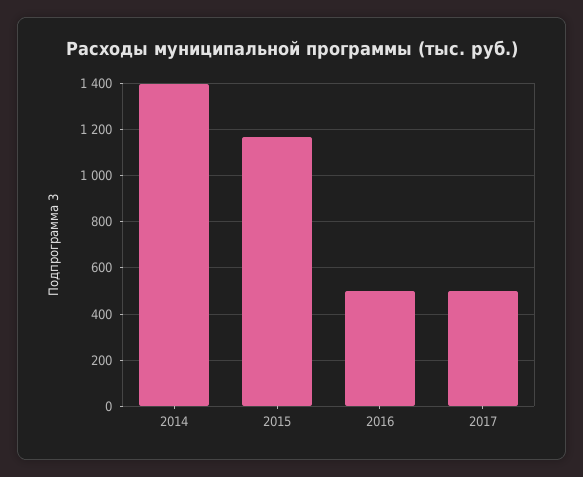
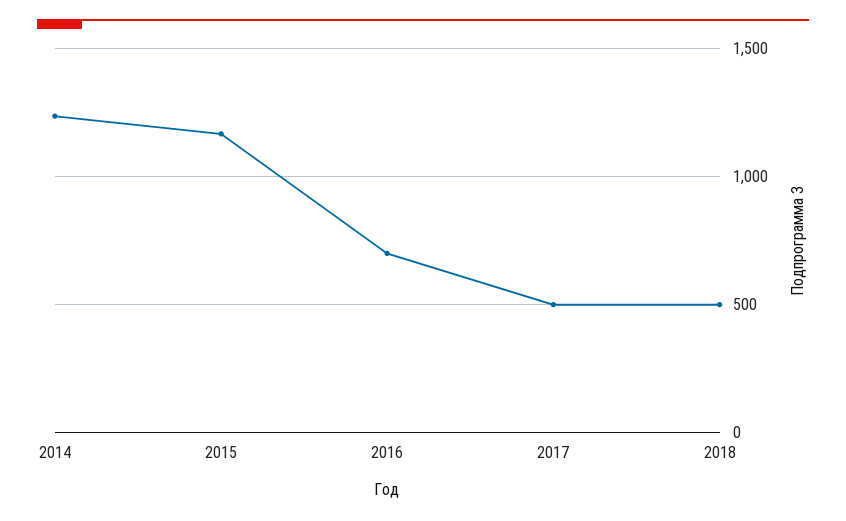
2014: 1400 -> 1250
2016: 500 -> 700
2018: none -> 500

